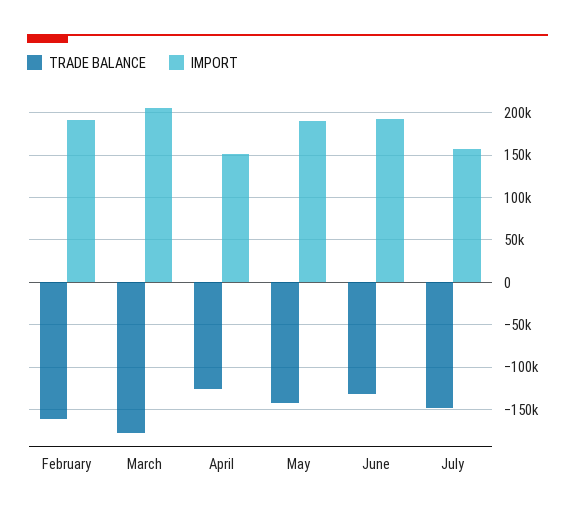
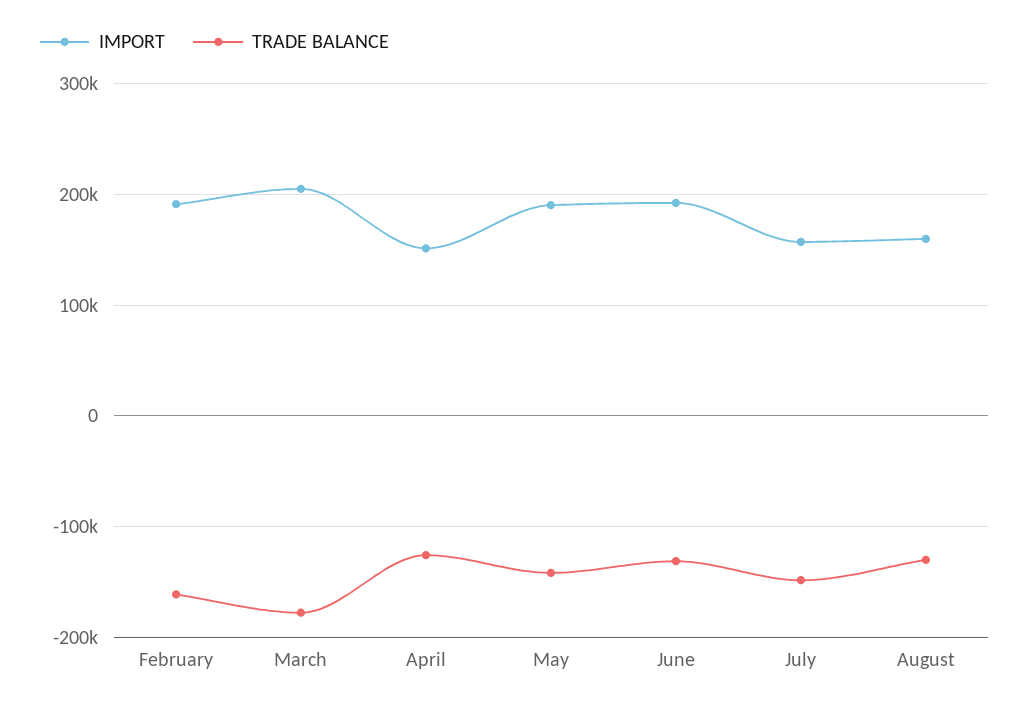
IMPORT, August: none -> 160000
TRADE BALANCE, August: none -> -130000

